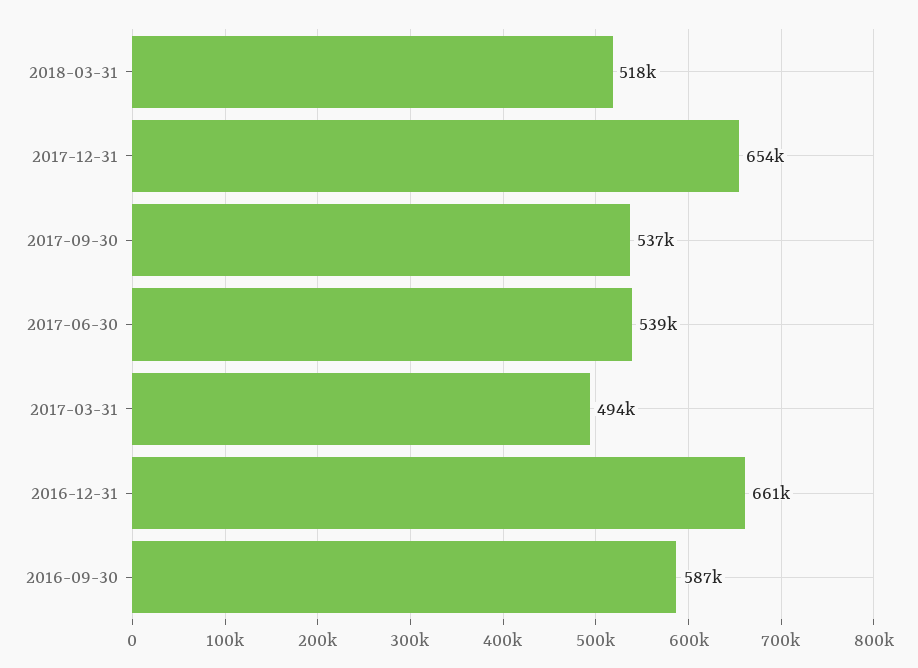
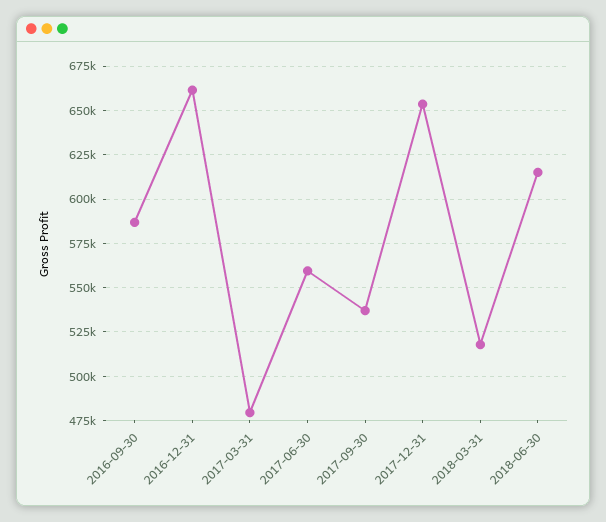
2017-06-30: 539000 -> 560000
2017-03-31: 494000 -> 480000
2018-06-30: none -> 615000

